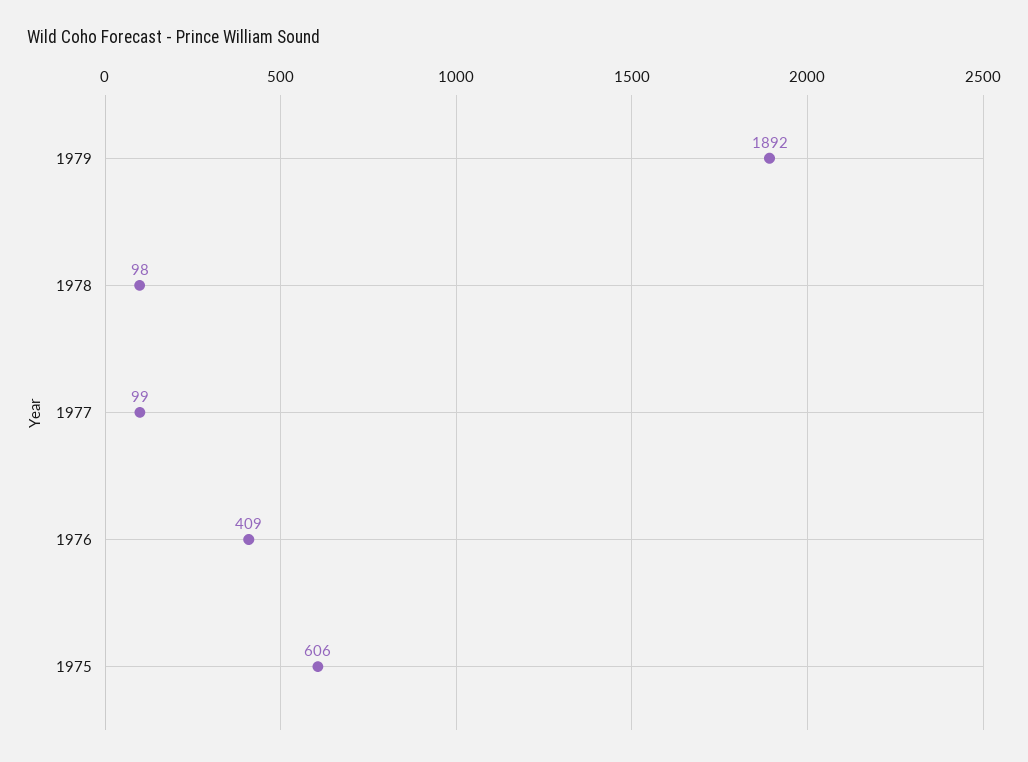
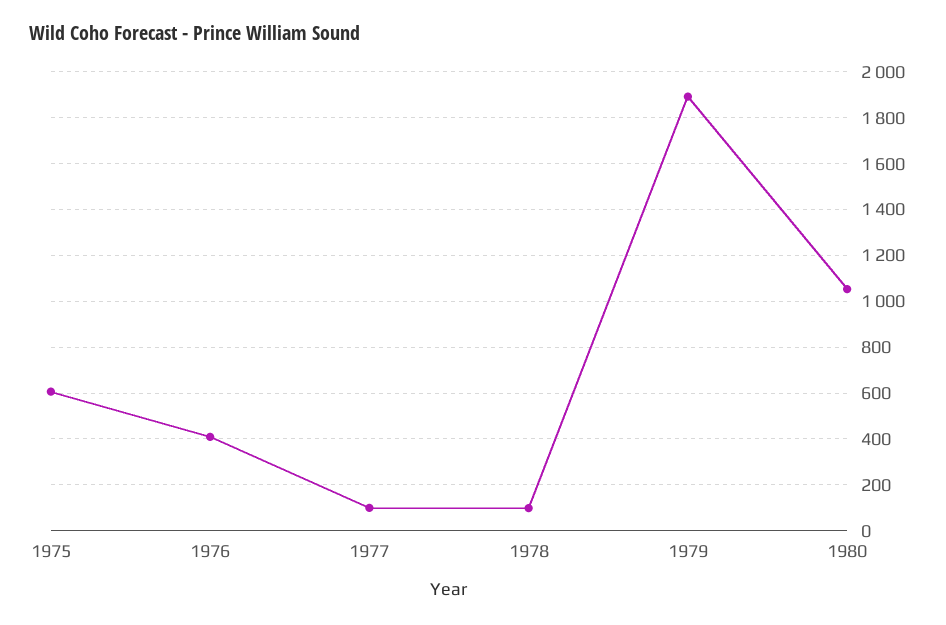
1980: none -> 1050

